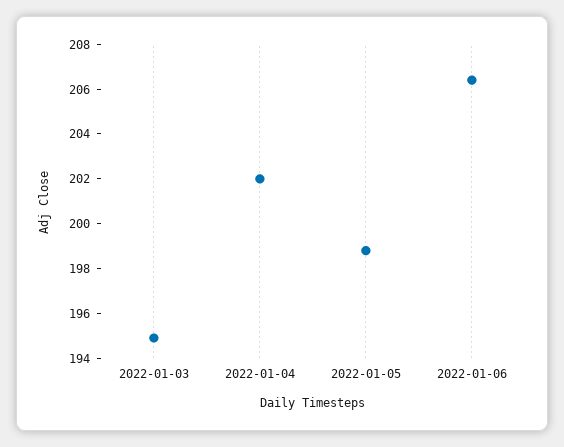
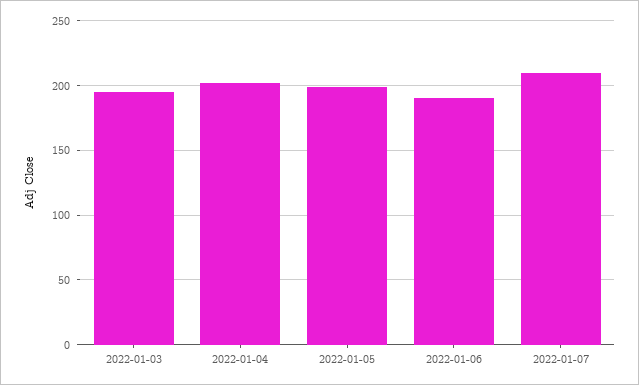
2022-01-06: 206.5 -> 190
2022-01-07: none -> 210

